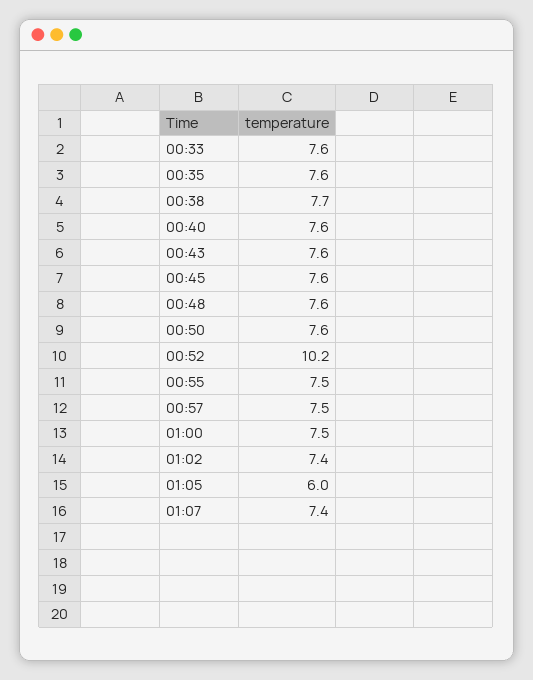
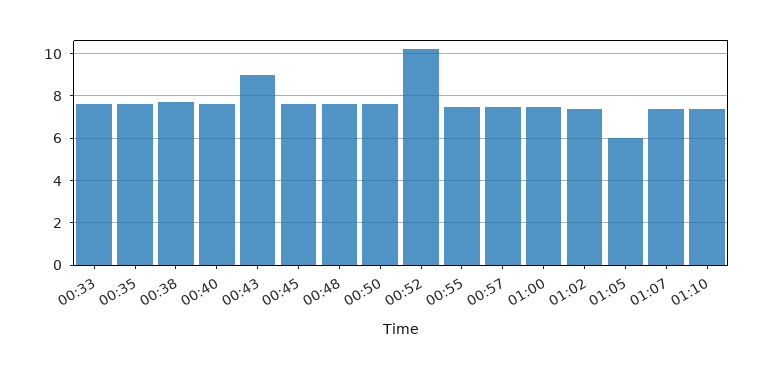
00:43: 7.6 -> 9
01:10: none -> 7.5

